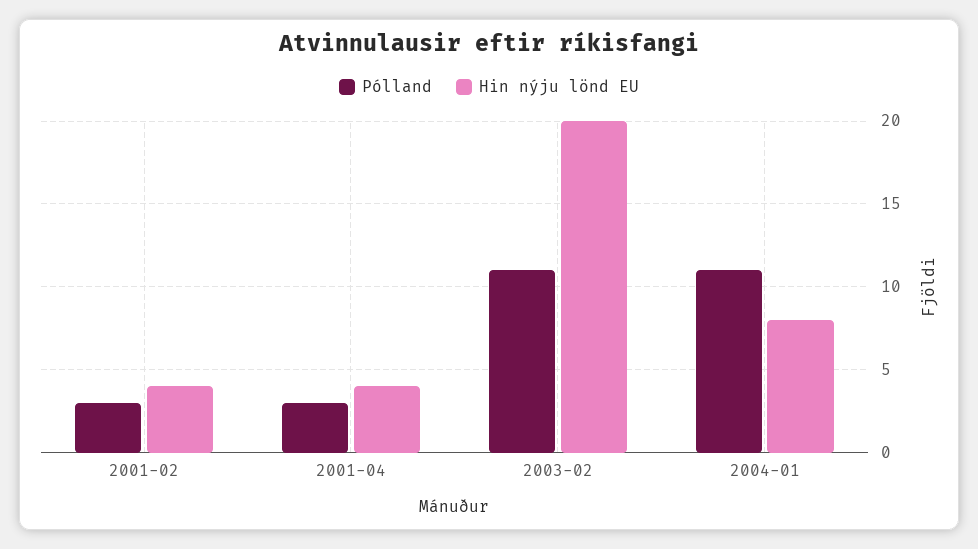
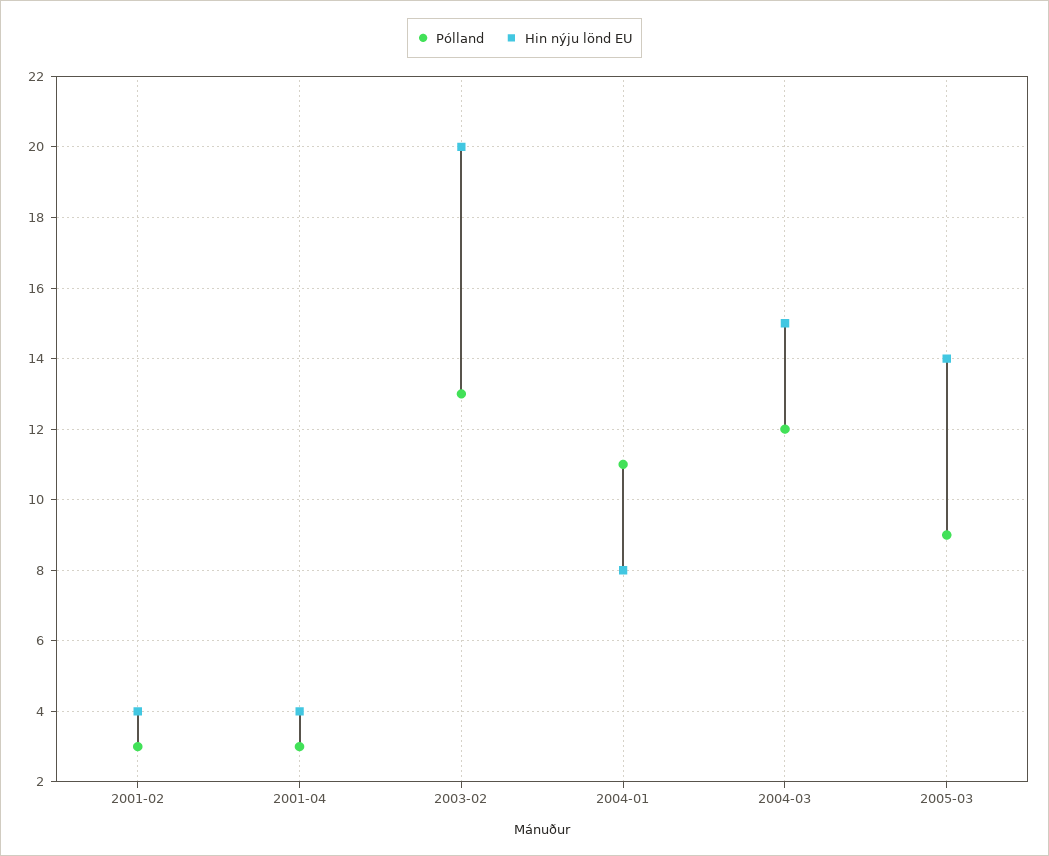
Pólland, 2003-02: 11 -> 13
Pólland, 2004-03: none -> 12
Hin nýju lönd EU, 2004-03: none -> 15
Pólland, 2005-03: none -> 9
Hin nýju lönd EU, 2005-03: none -> 14

